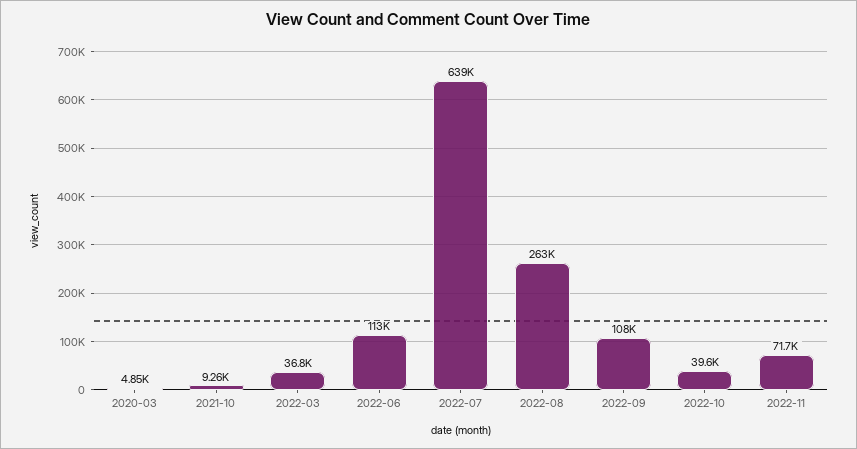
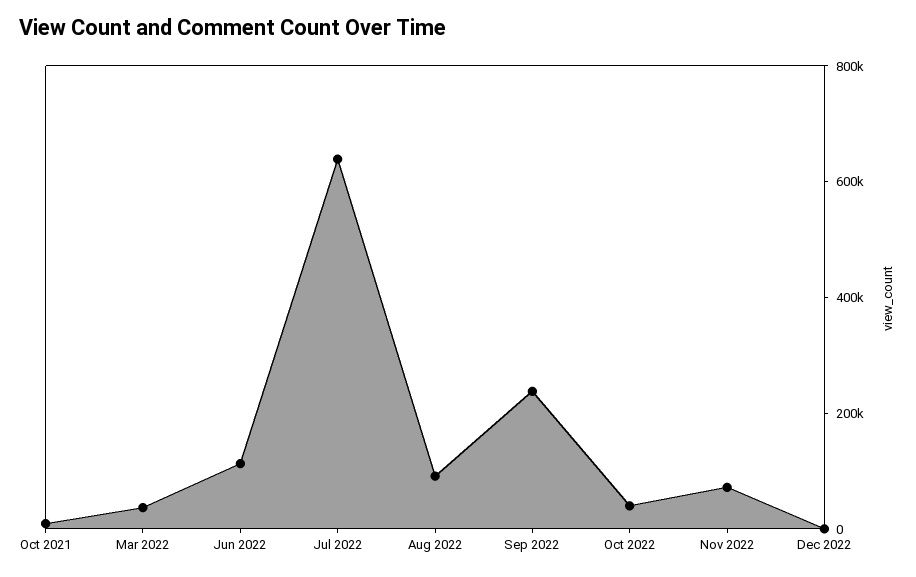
2020-03: 4850 -> none
2022-08: 263000 -> 100000
2022-09: 108000 -> 250000
Dec 2022: none -> 0

